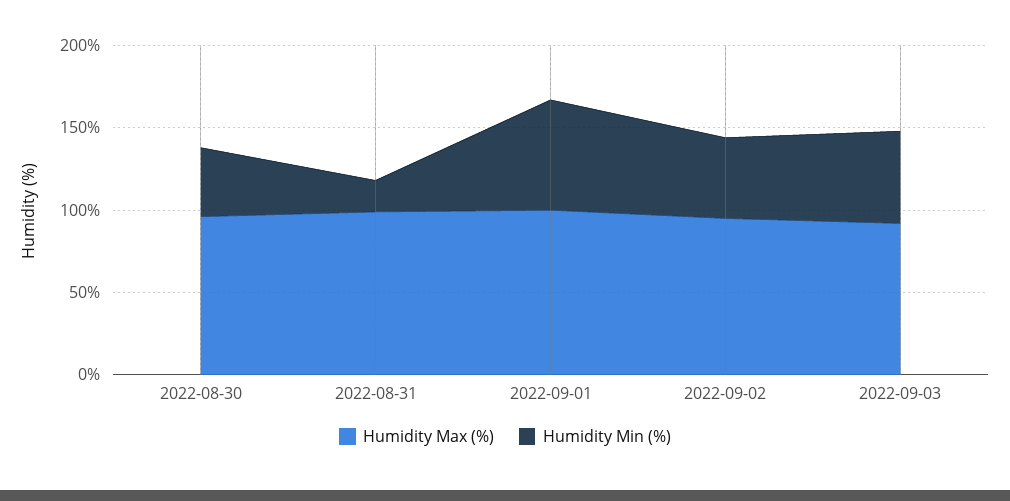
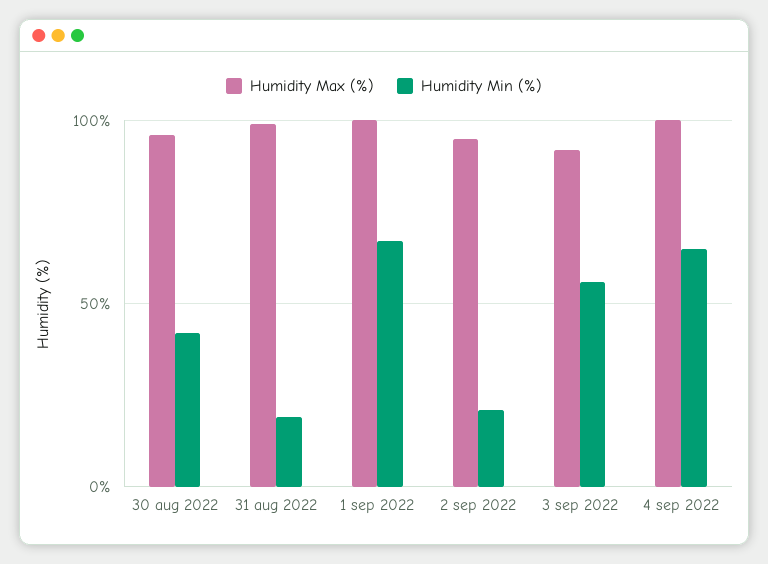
Humidity Min (%), 2022-09-02: 50 -> 20
Humidity Max (%), 4 sep 2022: none -> 100
Humidity Min (%), 4 sep 2022: none -> 65

